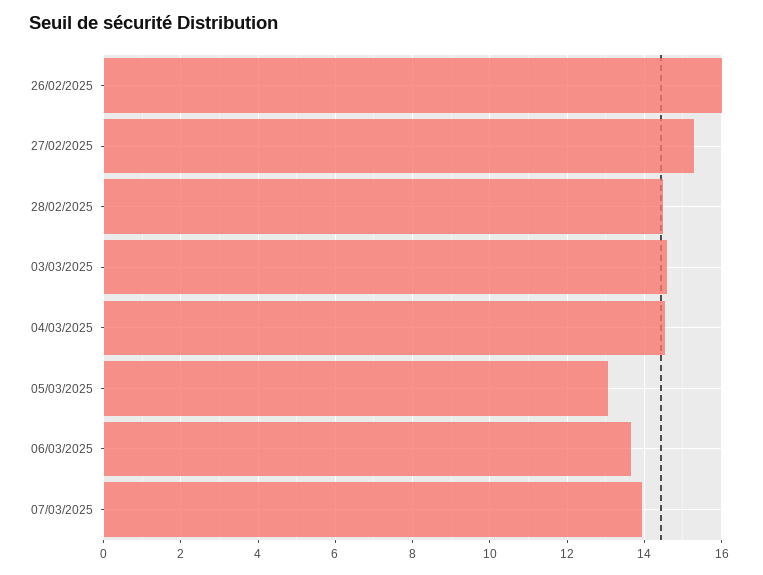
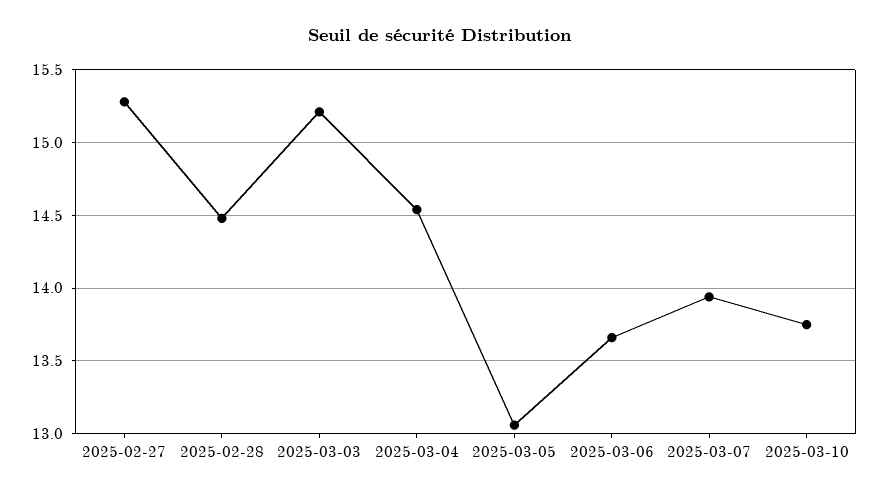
26/02/2025: 16 -> none
03/03/2025: 14.6 -> 15.2
2025-03-10: none -> 13.75

